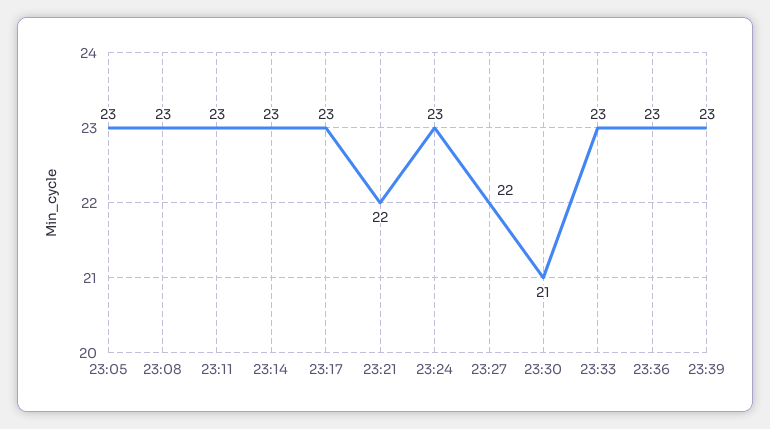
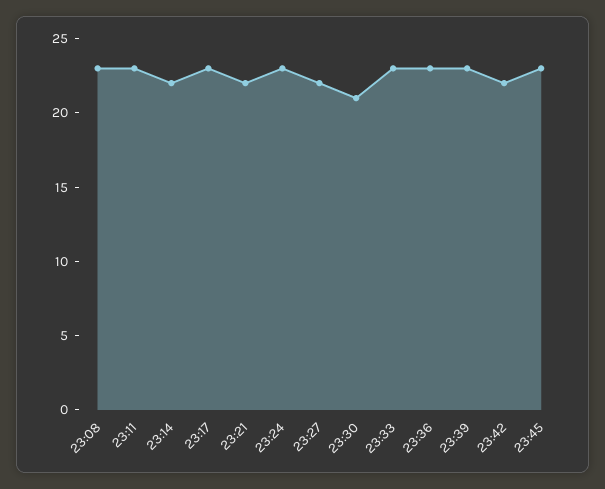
23:05: 23 -> none
23:14: 23 -> 22
23:42: none -> 22
23:45: none -> 23

